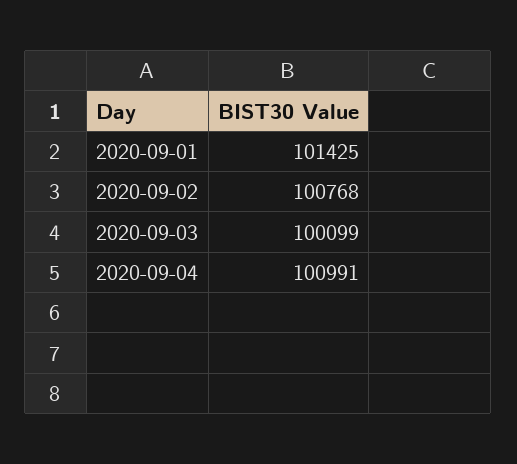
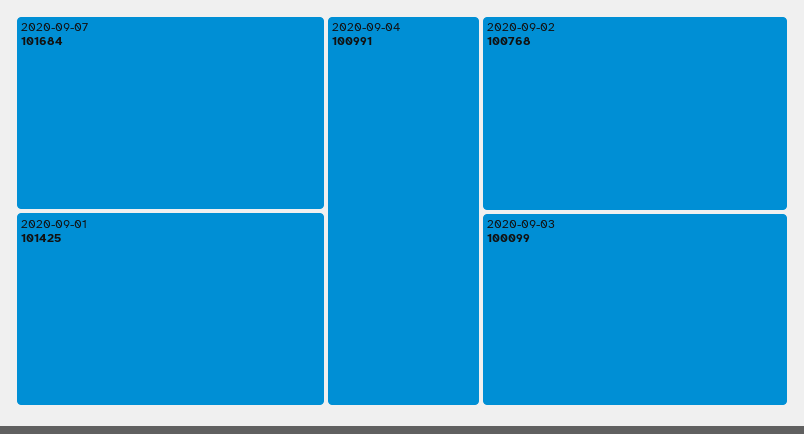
2020-09-07: none -> 101684

